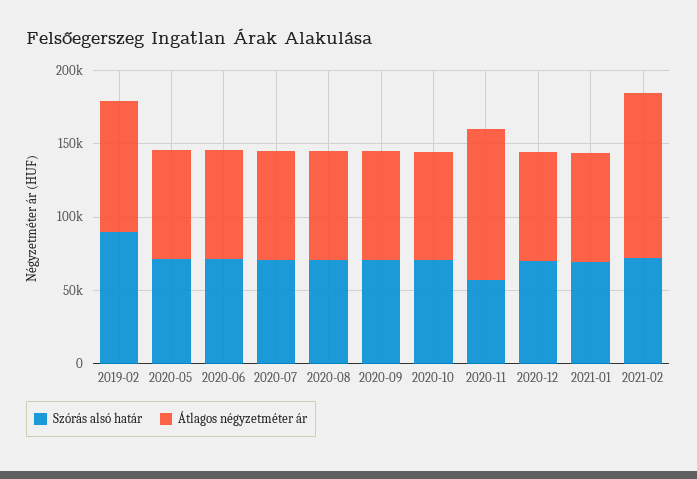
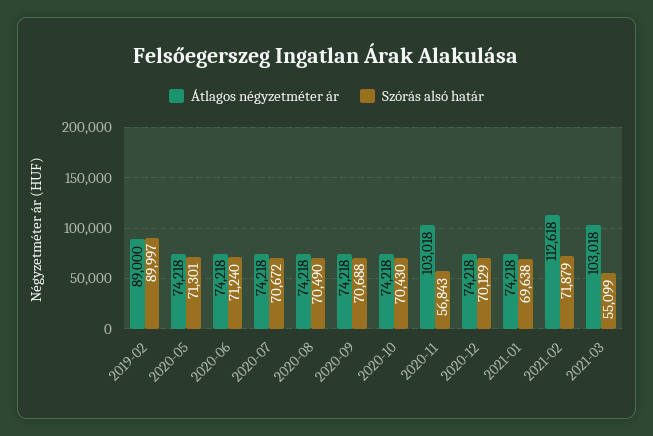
Átlagos négyzetméter ár, 2021-03: none -> 103018
Szórás alsó határ, 2021-03: none -> 55099

